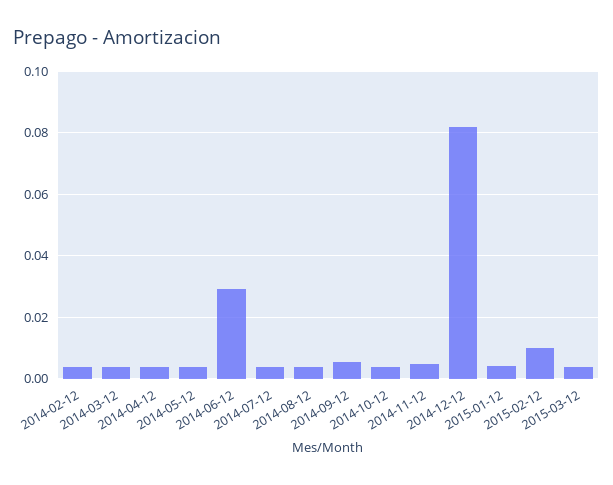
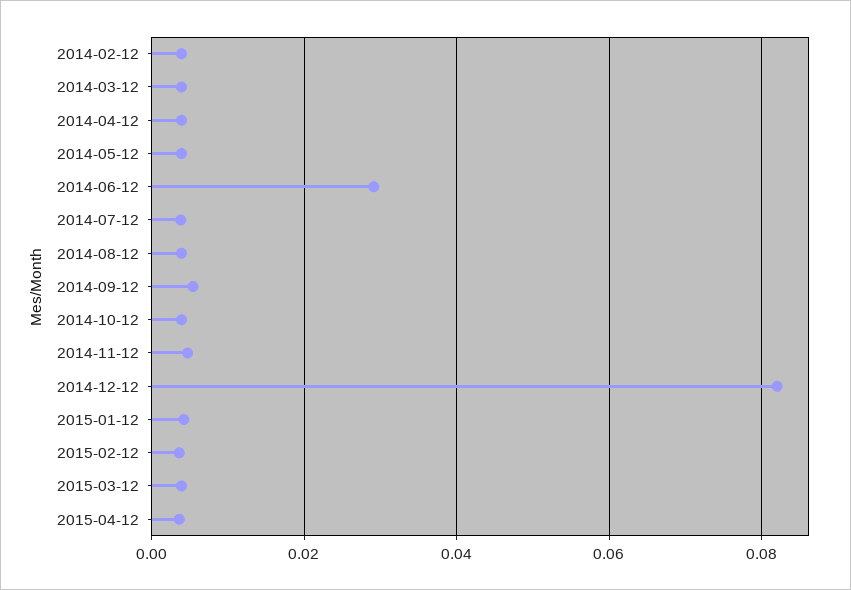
2015-02-12: 0.01 -> 0.004
2015-04-12: none -> 0.004

